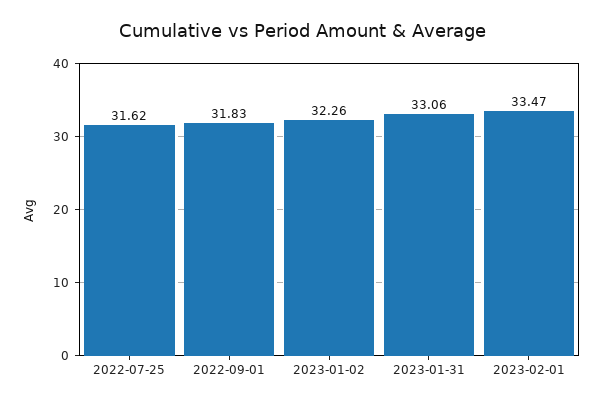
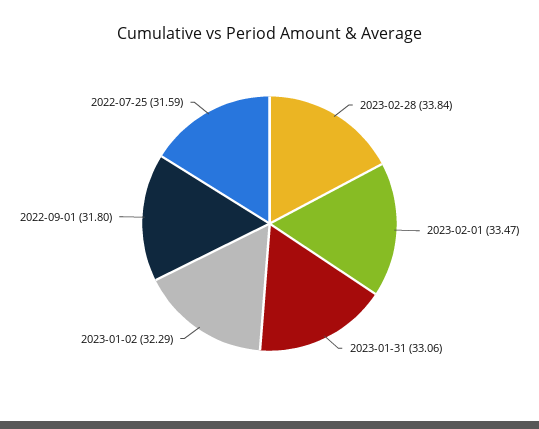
2022-07-25: 31.62 -> 31.59
2022-09-01: 31.83 -> 31.8
2023-01-02: 32.26 -> 32.29
2023-02-28: none -> 33.84

